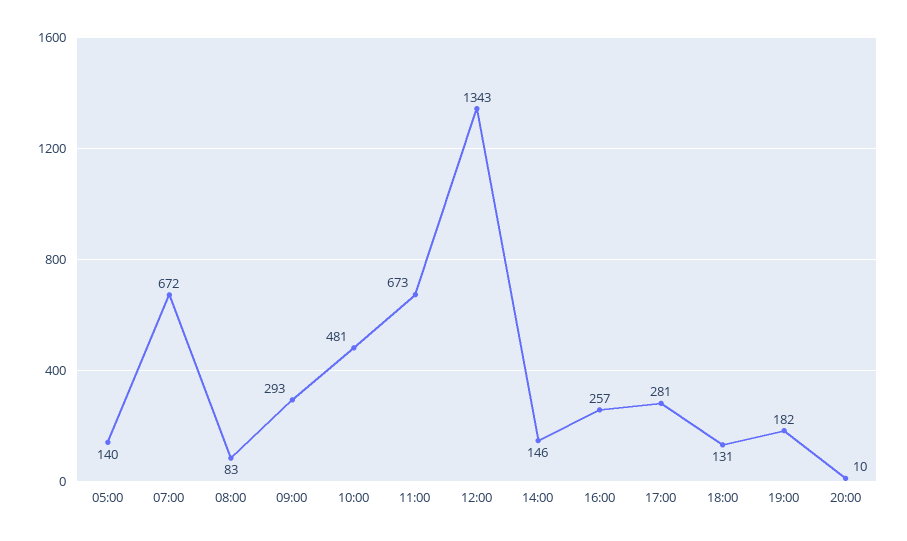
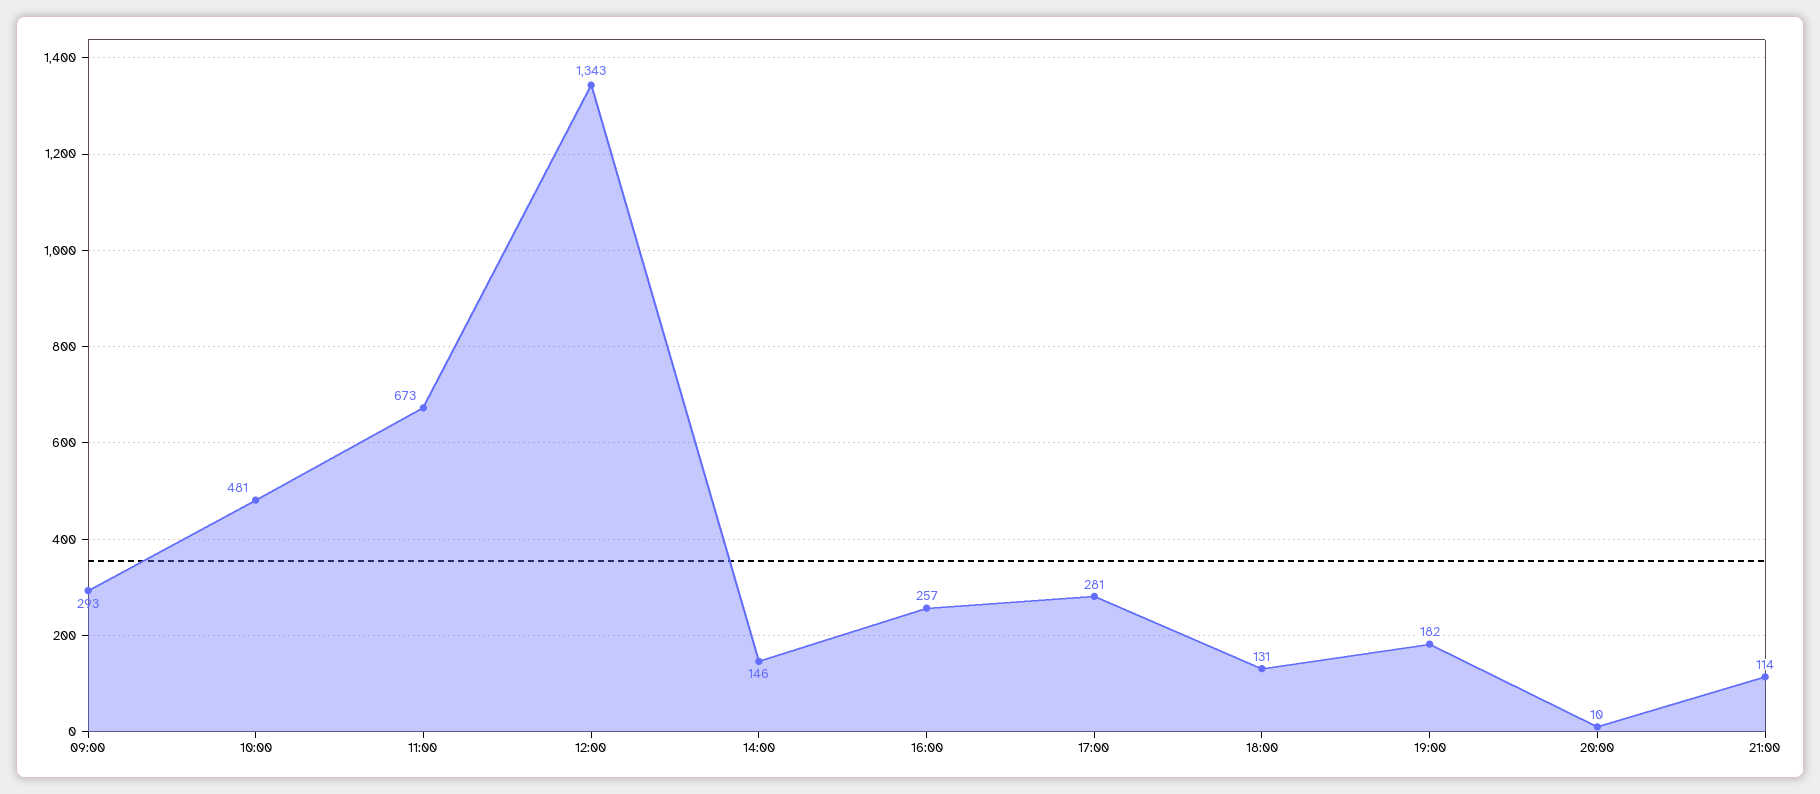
05:00: 140 -> none
07:00: 672 -> none
08:00: 83 -> none
21:00: none -> 114

